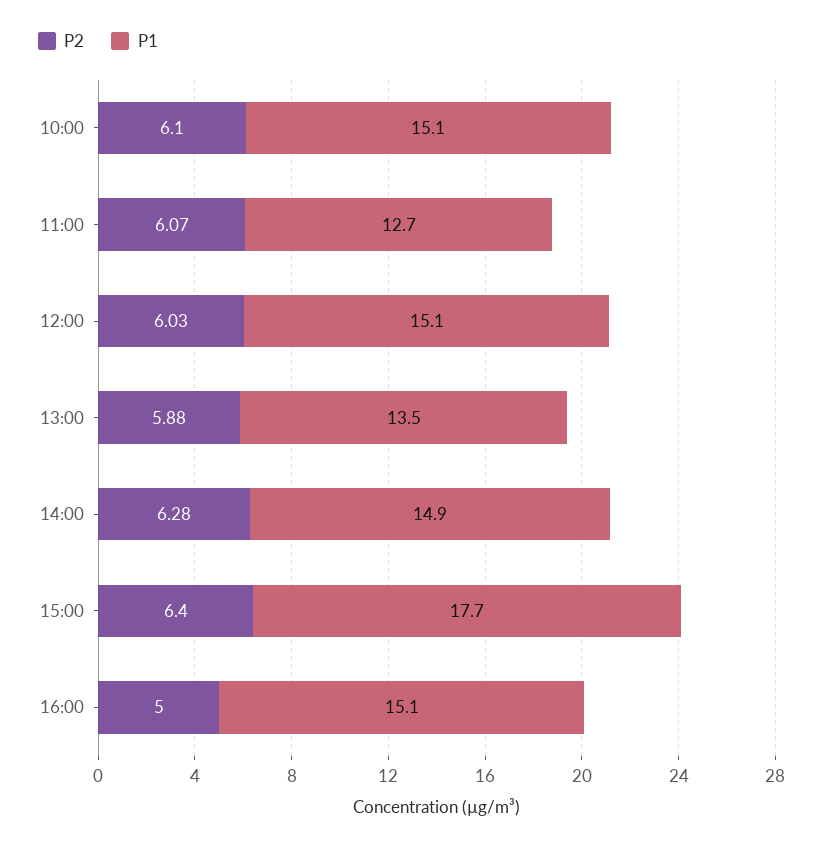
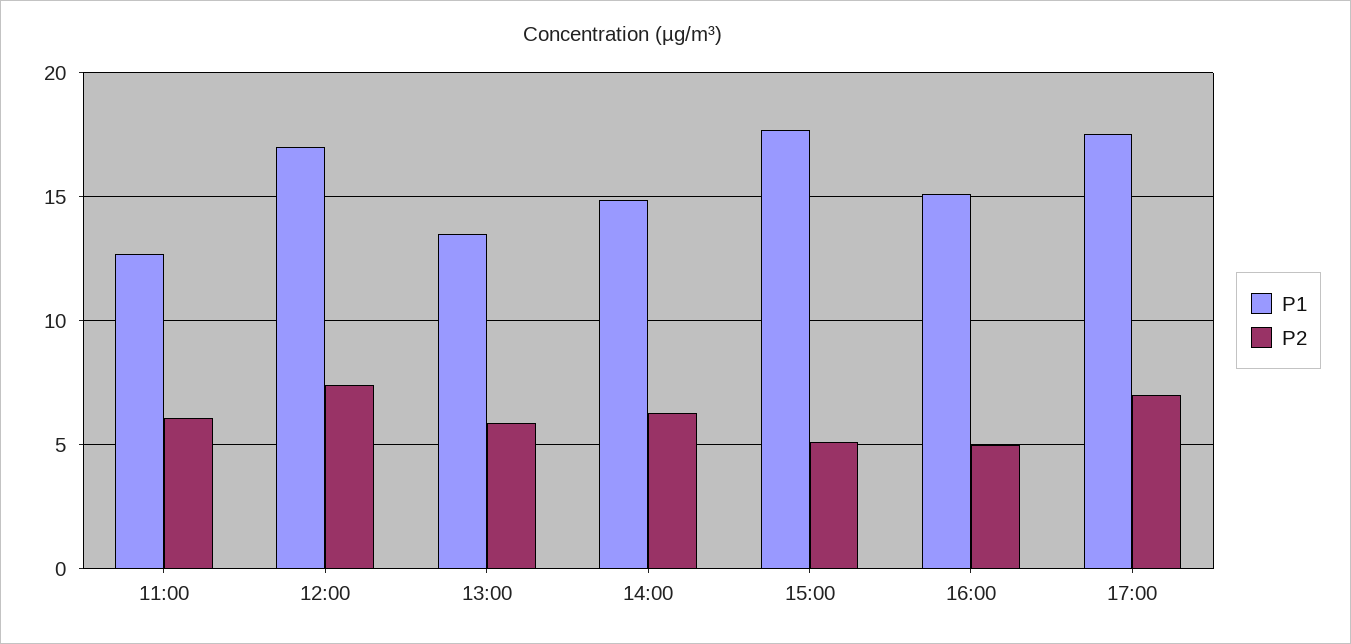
P2, 10:00: 6.1 -> none
P1, 10:00: 15.1 -> none
P2, 12:00: 6.03 -> 7.5
P1, 12:00: 15.1 -> 17
P2, 15:00: 6.4 -> 5
P1, 17:00: none -> 17.5
P2, 17:00: none -> 7

